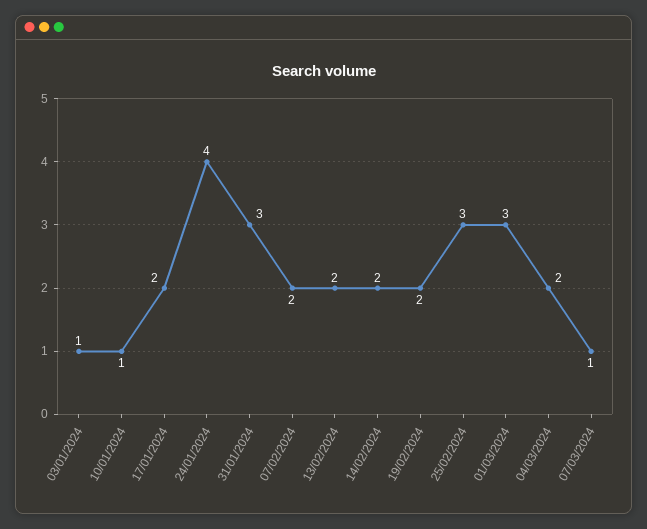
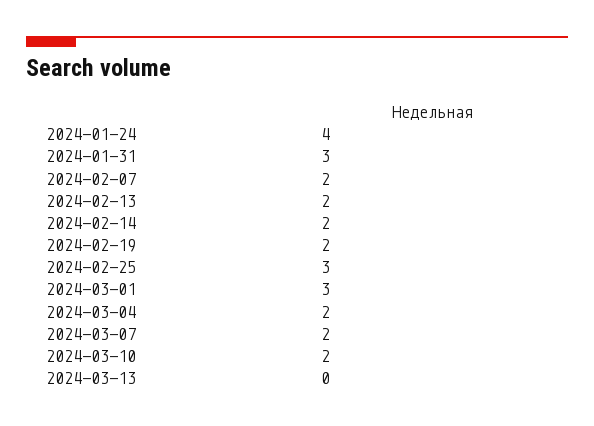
03/01/2024: 1 -> none
10/01/2024: 1 -> none
17/01/2024: 2 -> none
07/03/2024: 1 -> 2
2024-03-10: none -> 2
2024-03-13: none -> 0

